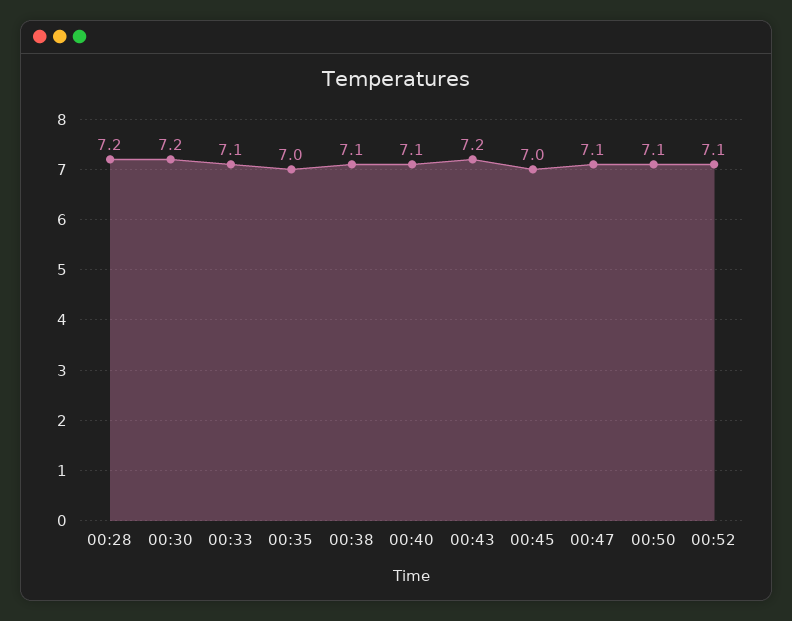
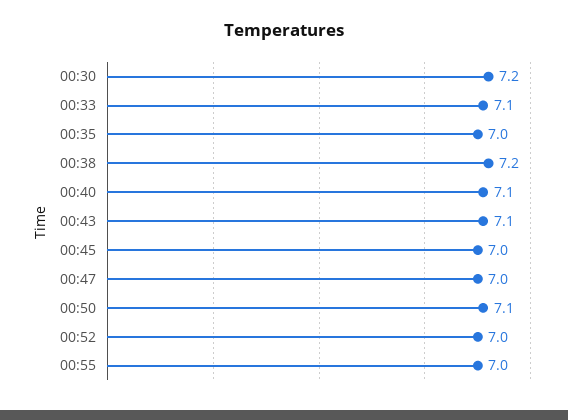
00:28: 7.2 -> none
00:38: 7.1 -> 7.2
00:43: 7.2 -> 7.1
00:47: 7.1 -> 7
00:52: 7.1 -> 7
00:55: none -> 7

